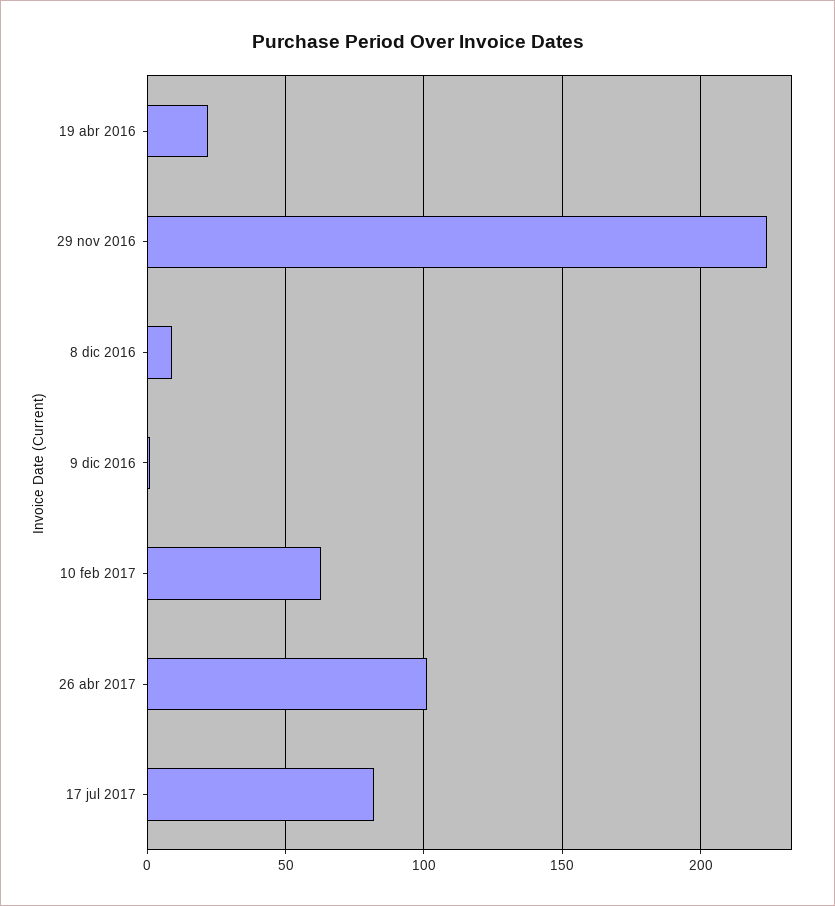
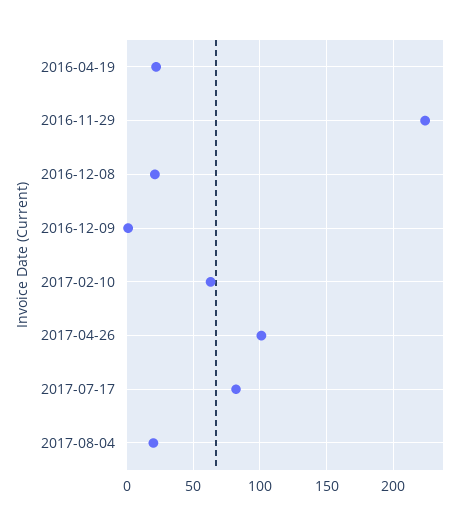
8 dic 2016: 10 -> 20
2017-08-04: none -> 20

